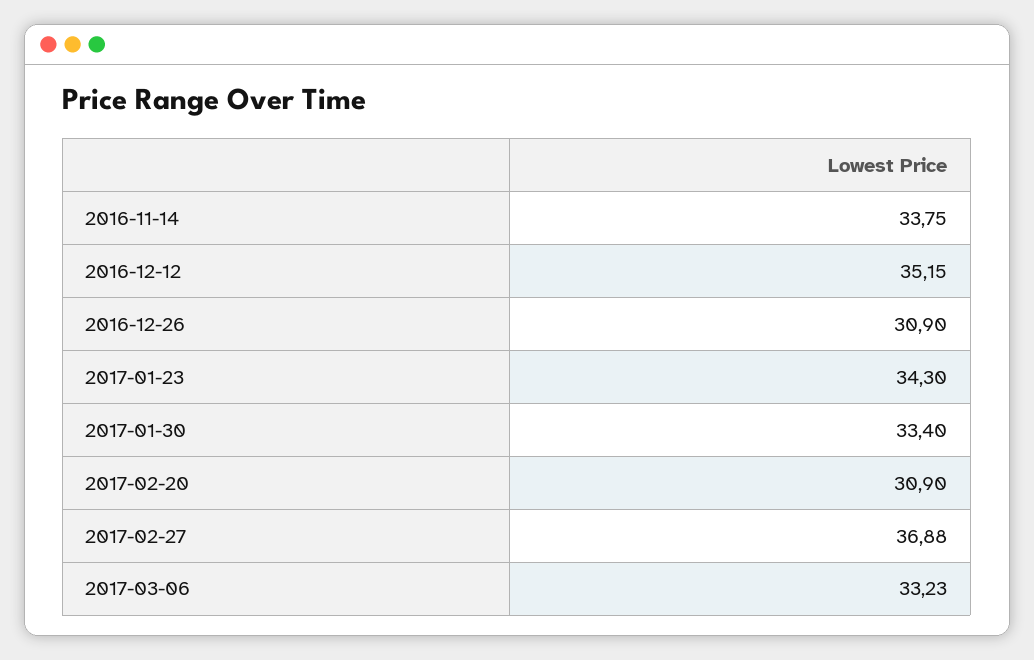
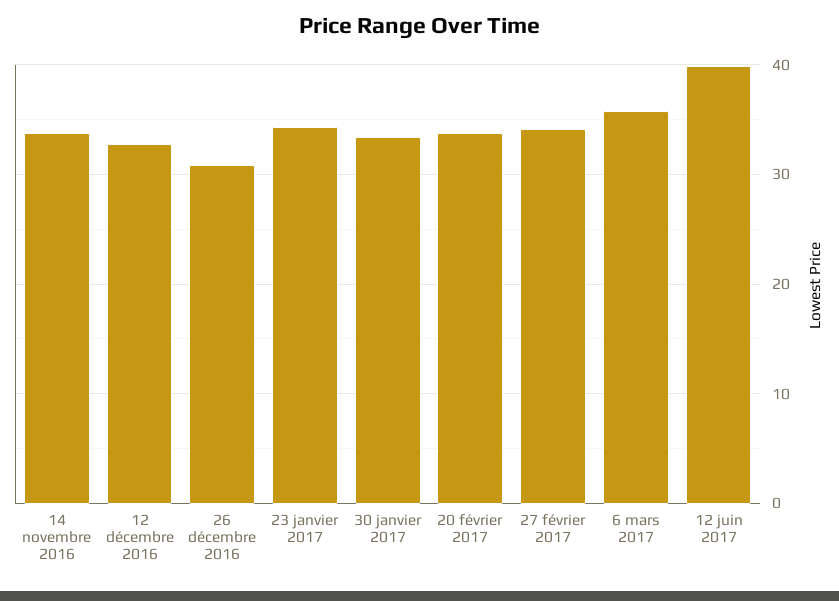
2016-12-12: 35.15 -> 33
2017-02-20: 30.9 -> 34
2017-02-27: 36.88 -> 34
2017-03-06: 33.23 -> 36
12 juin 2017: none -> 40

